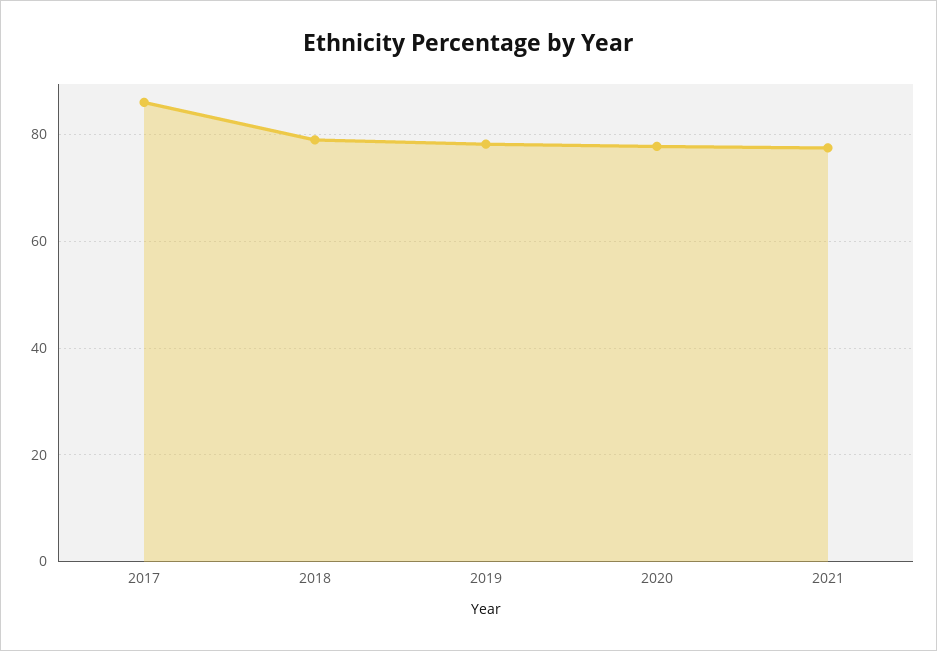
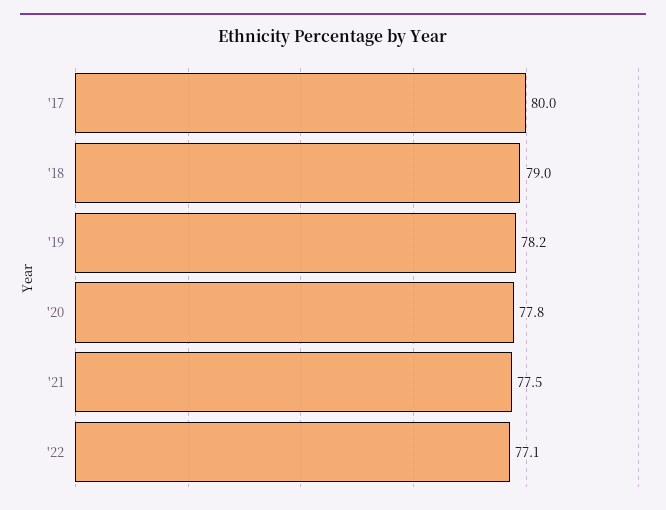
2017: 86 -> 80
'22: none -> 77.1

